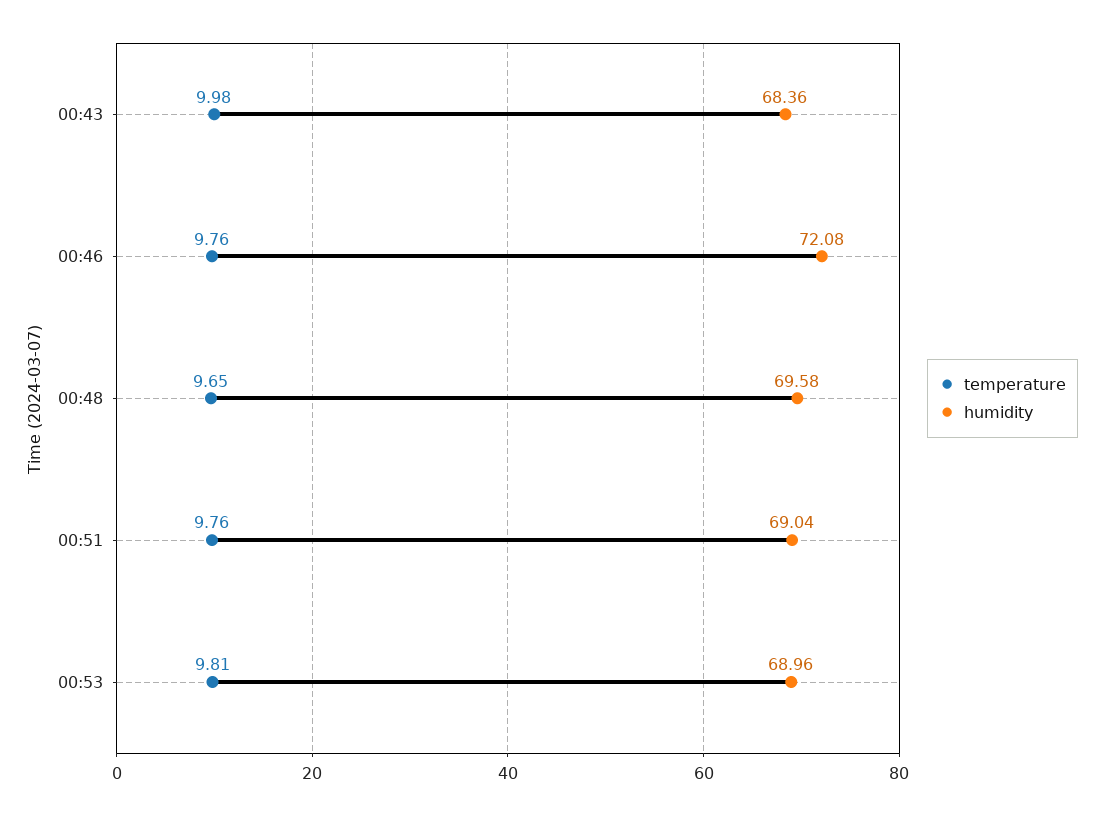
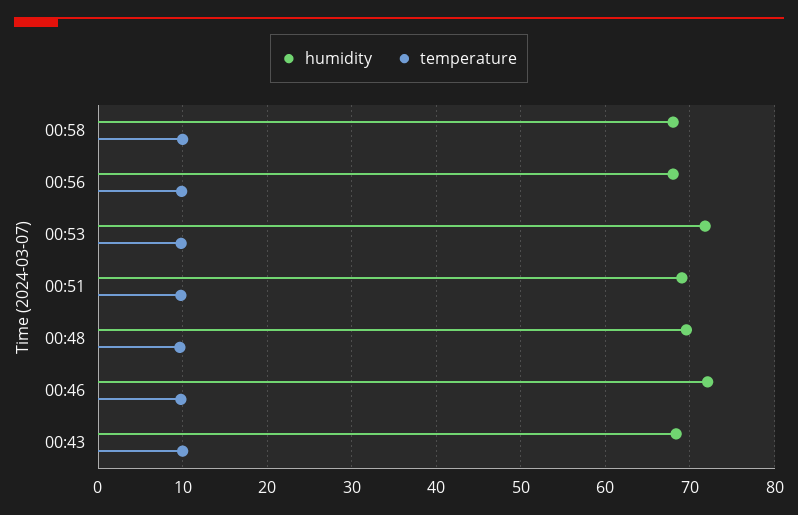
humidity, 00:53: 68.96 -> 72
humidity, 00:58: none -> 68
temperature, 00:58: none -> 10
humidity, 00:56: none -> 68
temperature, 00:56: none -> 10

